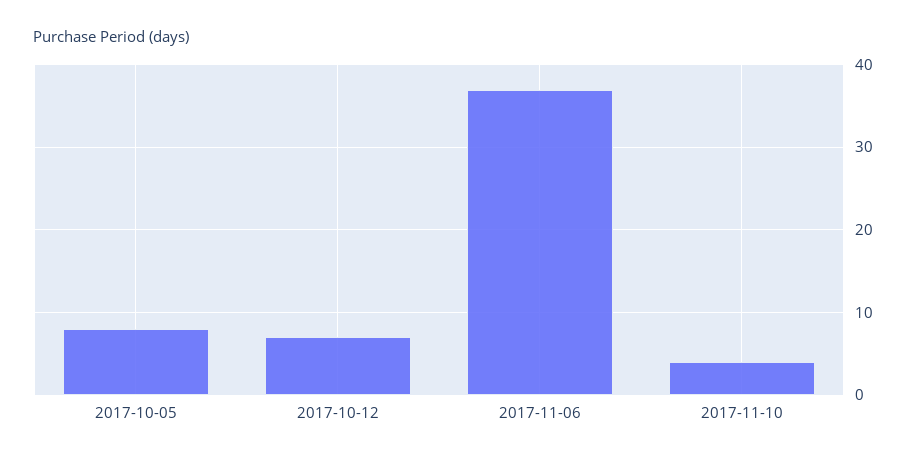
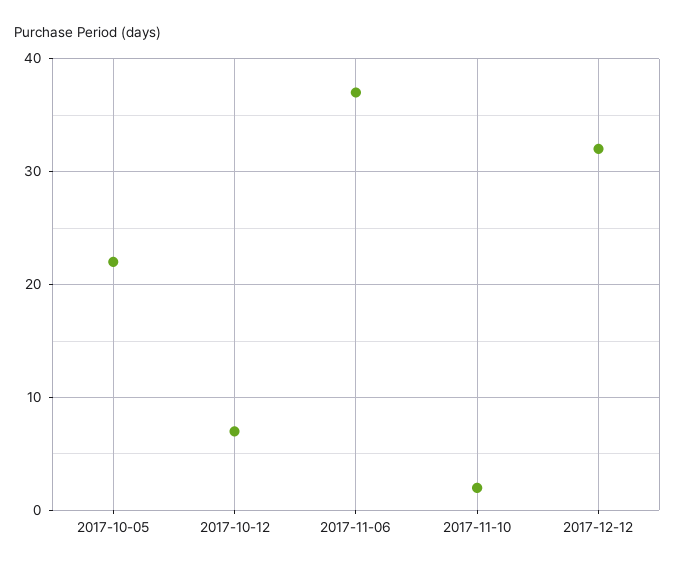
2017-10-05: 8 -> 22
2017-11-10: 4 -> 2
2017-12-12: none -> 32

